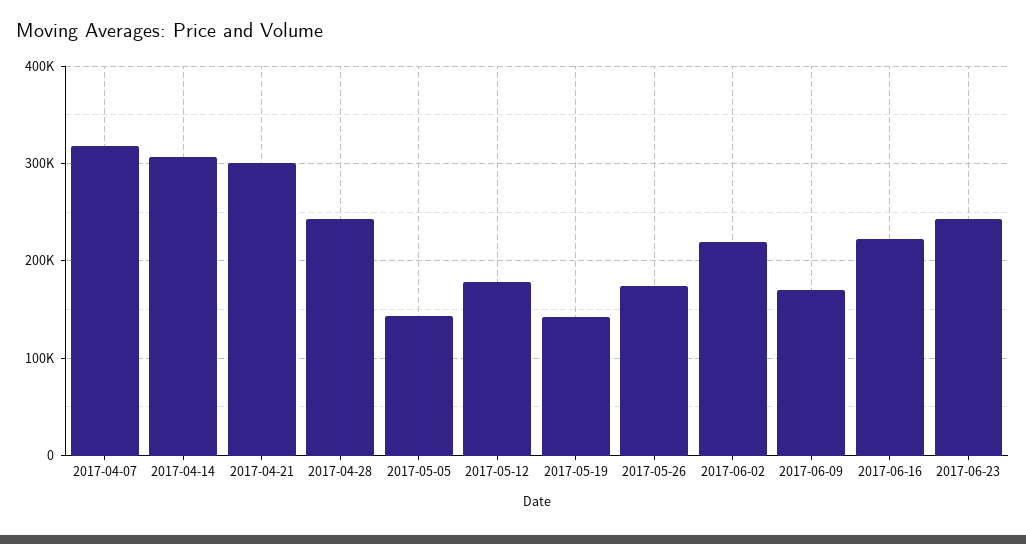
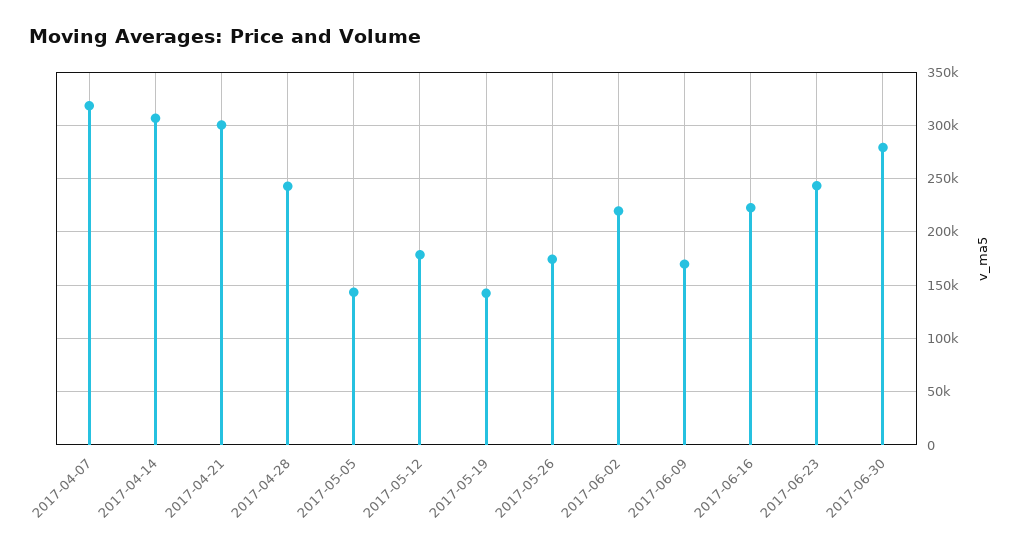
2017-06-30: none -> 280000

